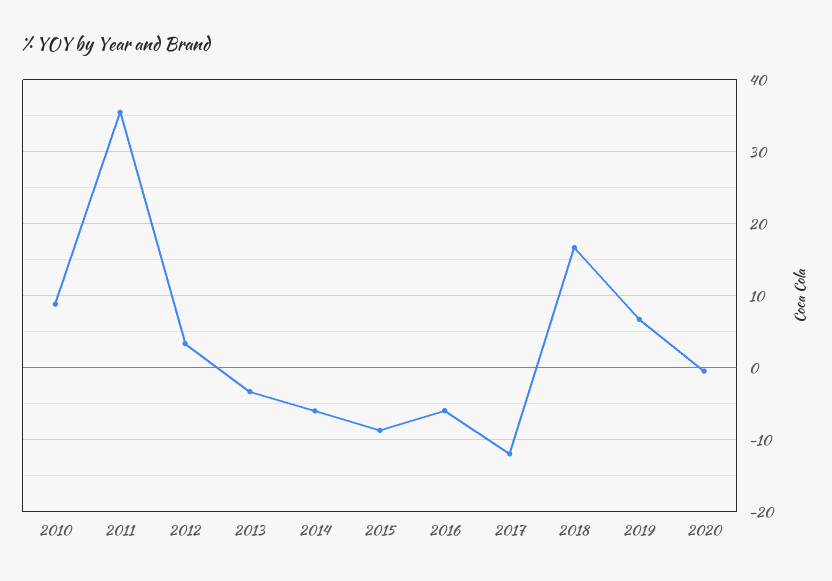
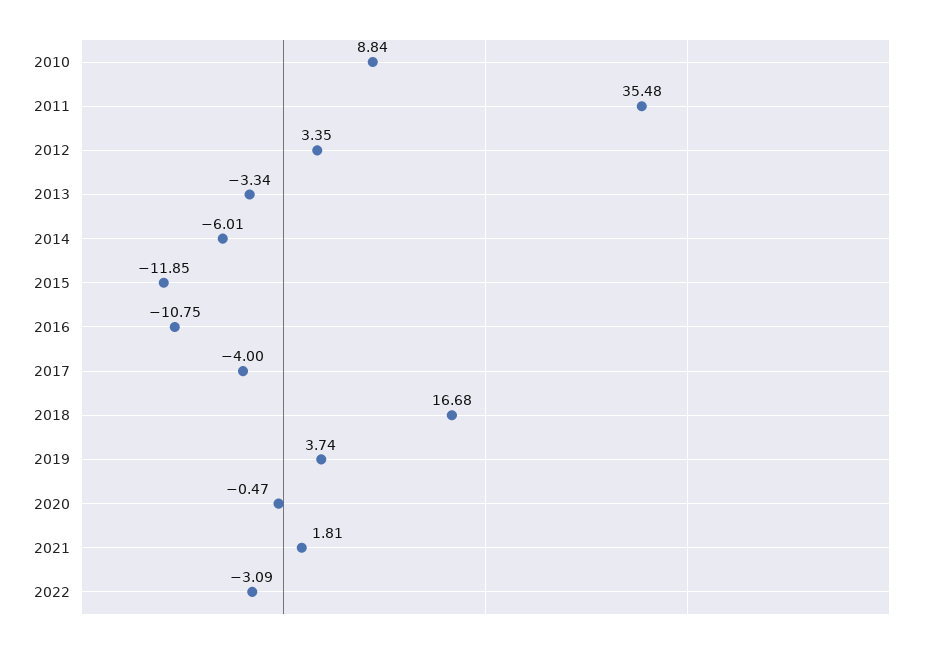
2015: -9 -> -11.85
2016: -6 -> -10.75
2017: -12 -> -4
2019: 7 -> 3.74
2021: none -> 1.81
2022: none -> -3.09

